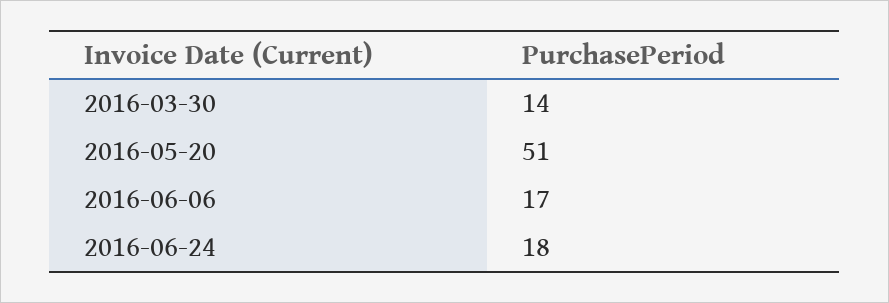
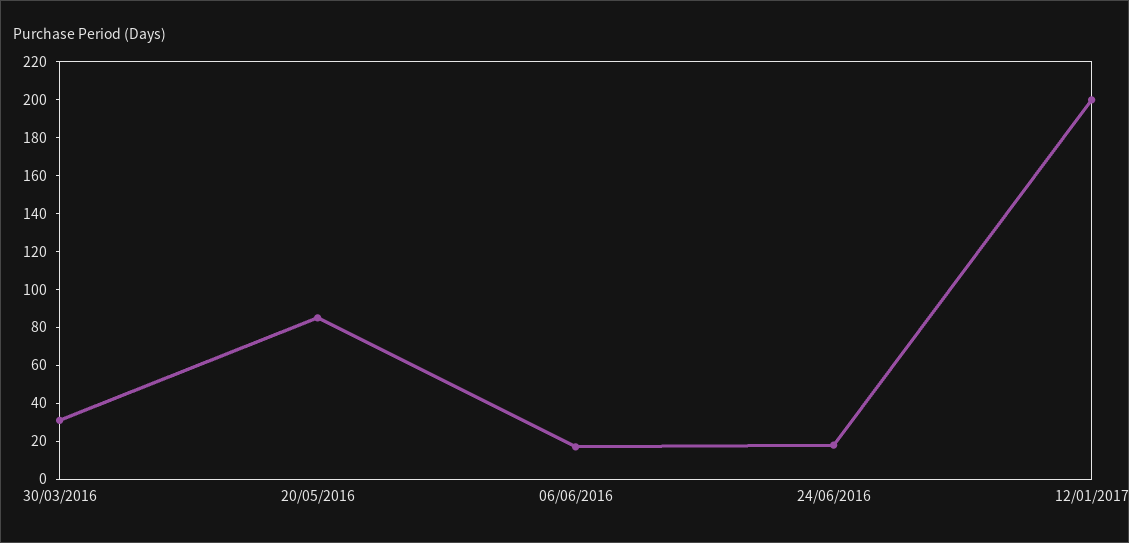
2016-03-30: 14 -> 30
2016-05-20: 51 -> 85
12/01/2017: none -> 200

